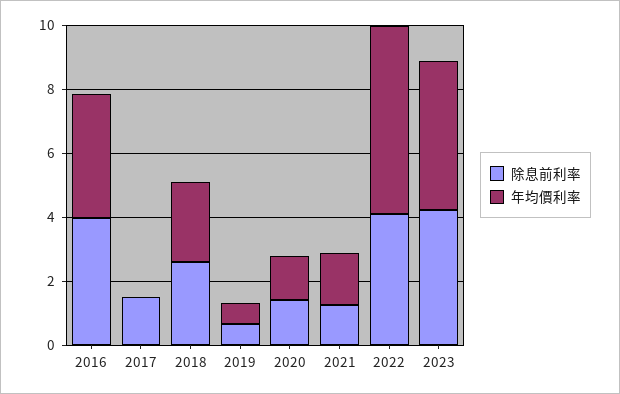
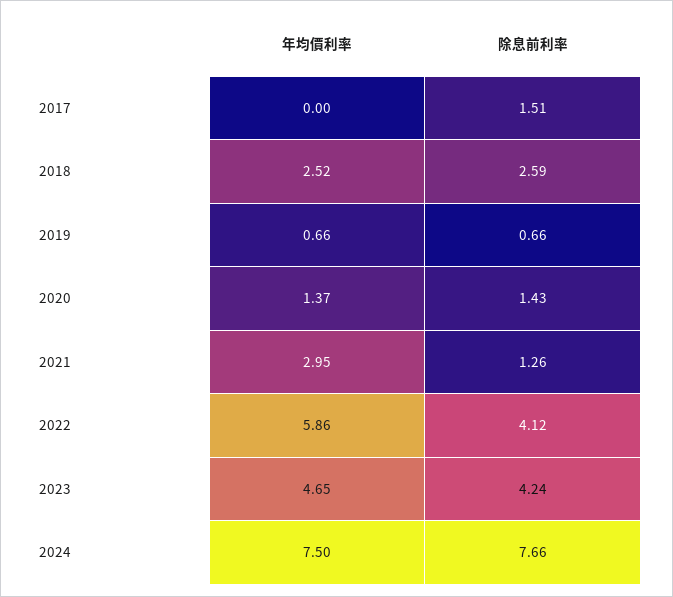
除息前利率, 2016: 4 -> none
年均價利率, 2016: 4 -> none
年均價利率, 2021: 1.5 -> 2.95
年均價利率, 2024: none -> 7.5
除息前利率, 2024: none -> 7.66

